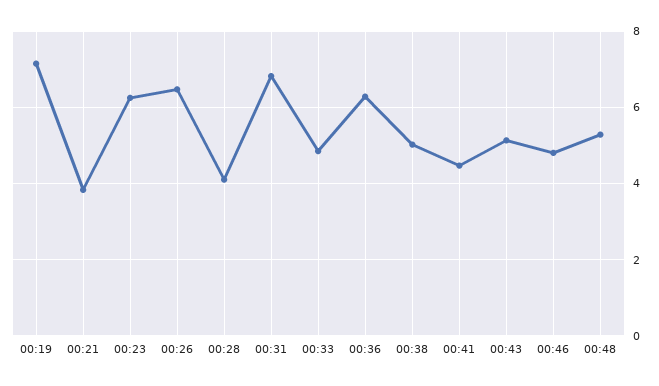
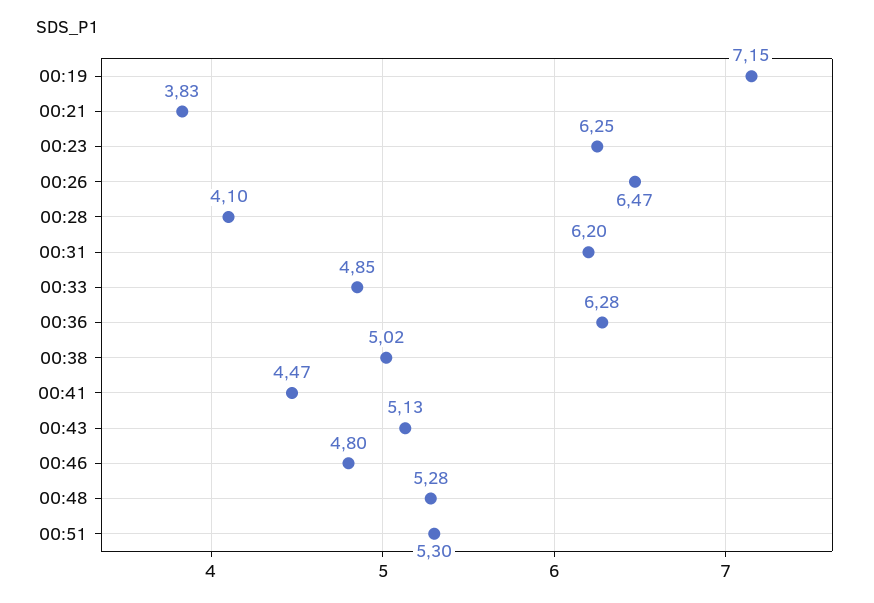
00:31: 6.8 -> 6.2
00:51: none -> 5.3

